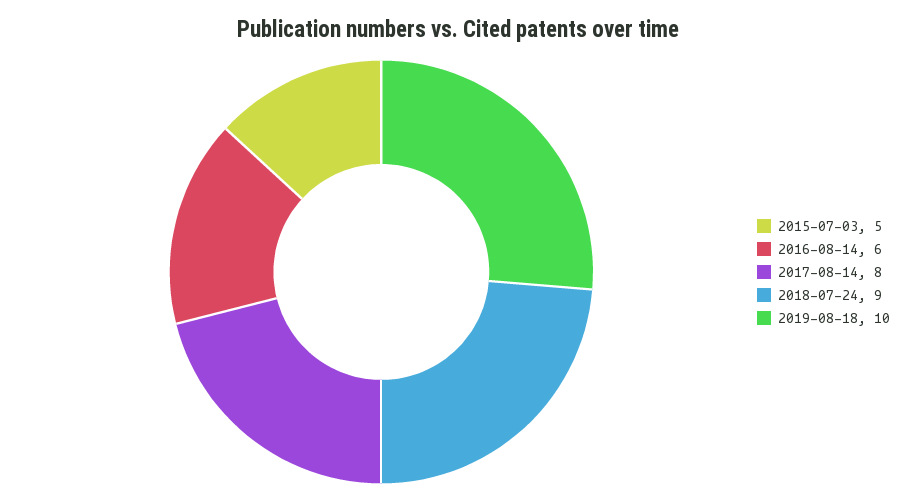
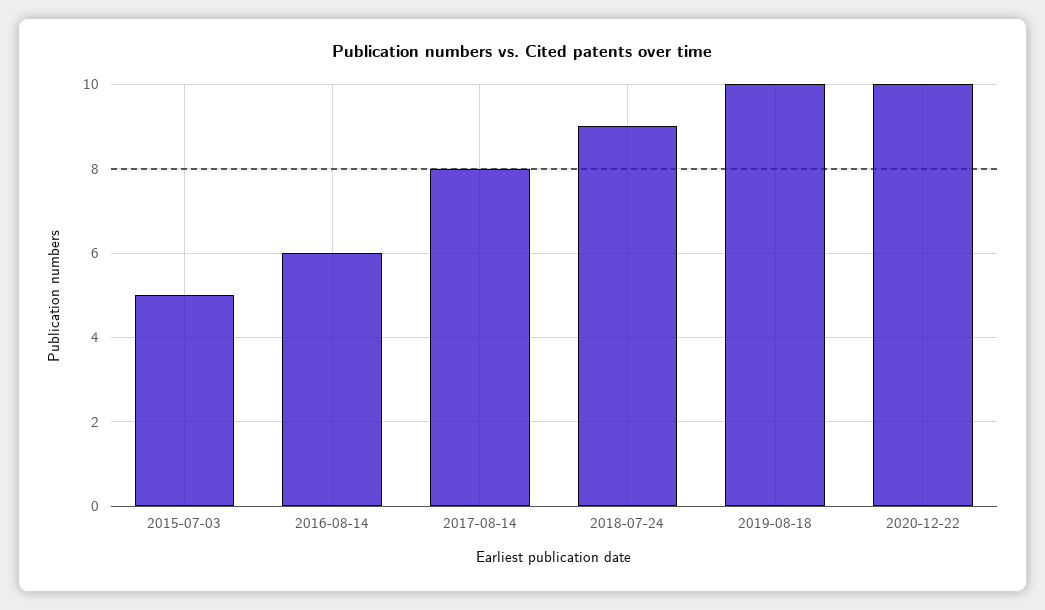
2020-12-22: none -> 10

